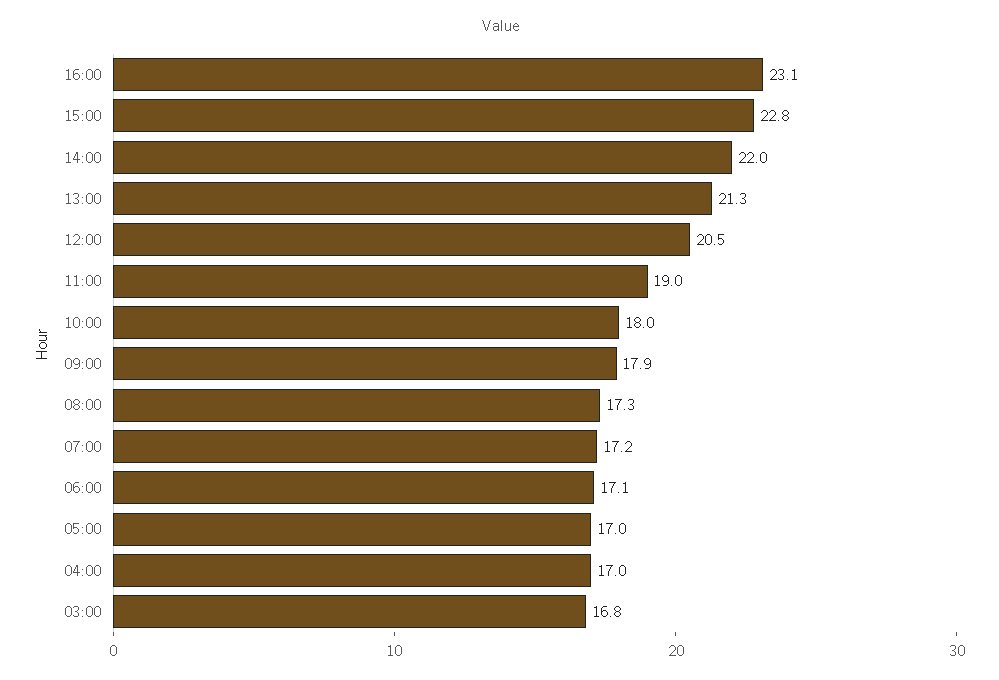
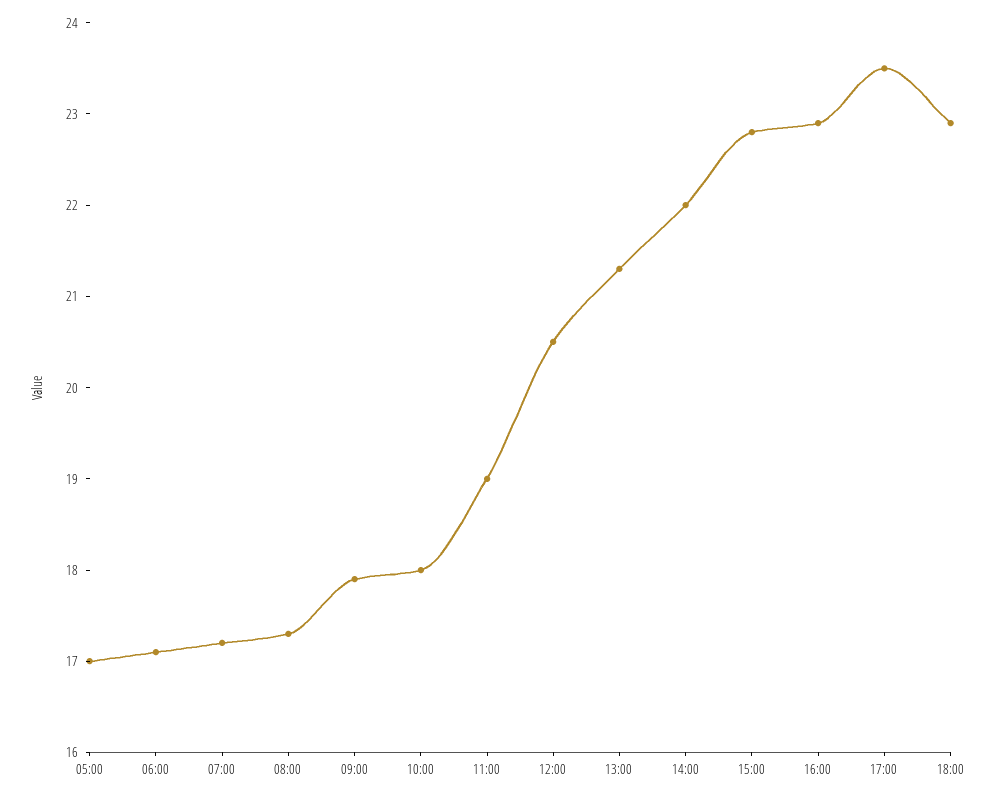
16:00: 23.1 -> 22.9
04:00: 17 -> none
03:00: 16.8 -> none
17:00: none -> 23.5
18:00: none -> 22.9

